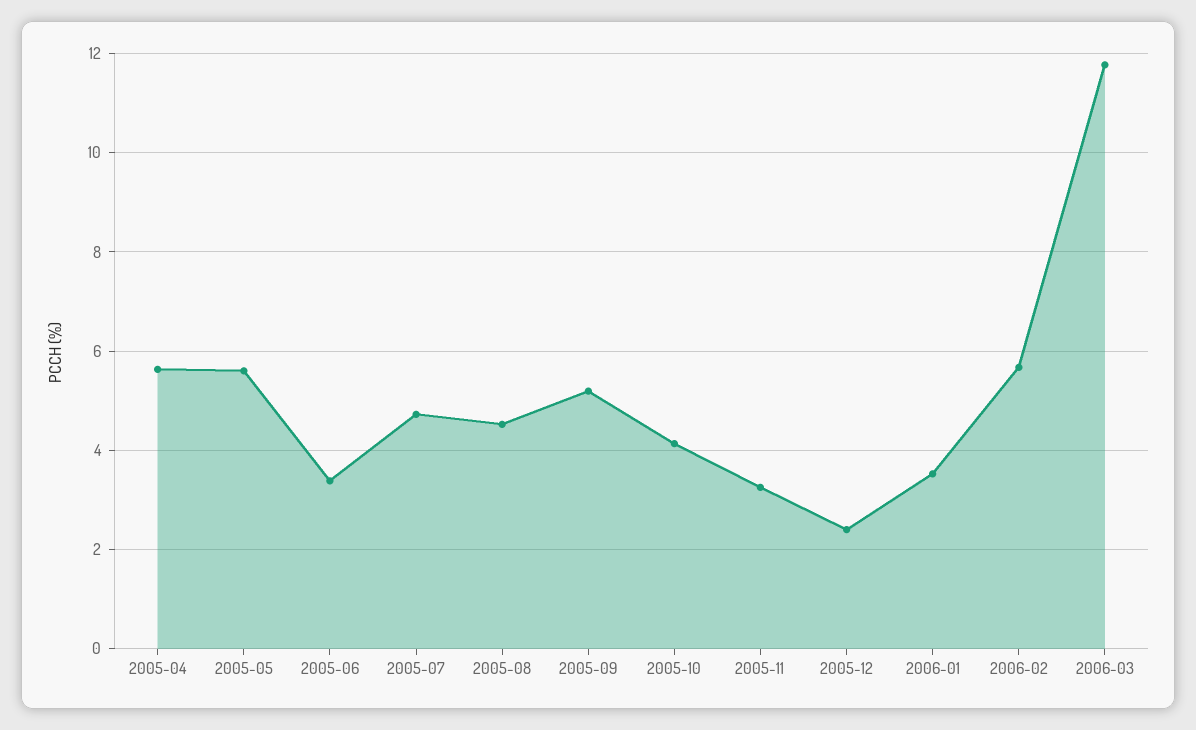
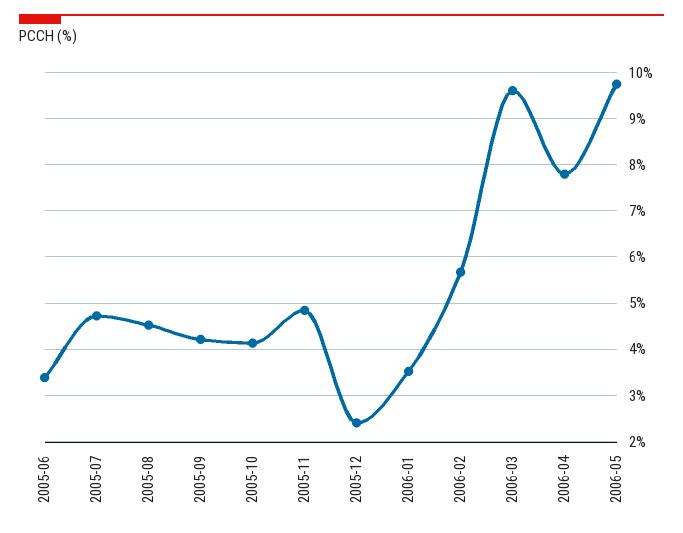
2005-04: 5.6 -> none
2005-05: 5.6 -> none
2005-09: 5.2 -> 4.2
2005-11: 3.2 -> 4.8
2006-03: 11.8 -> 9.6
2006-04: none -> 7.8
2006-05: none -> 9.8

